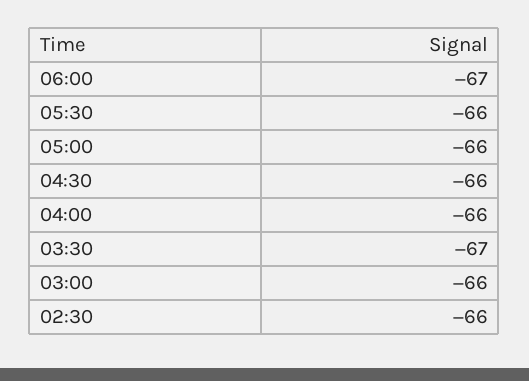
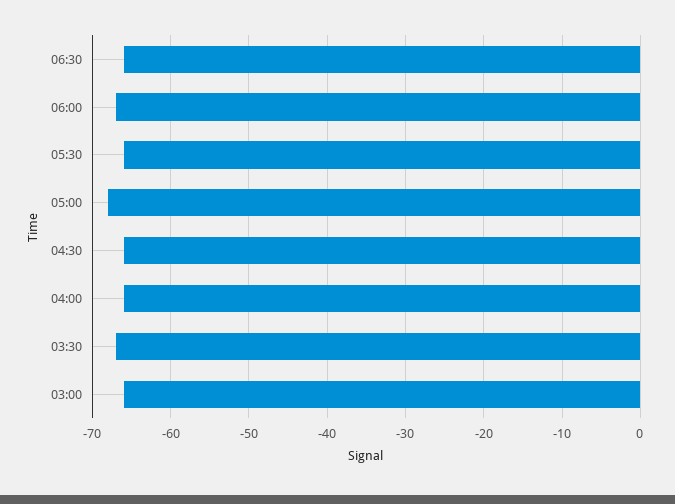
05:00: -66 -> -68
02:30: -66 -> none
06:30: none -> -66

